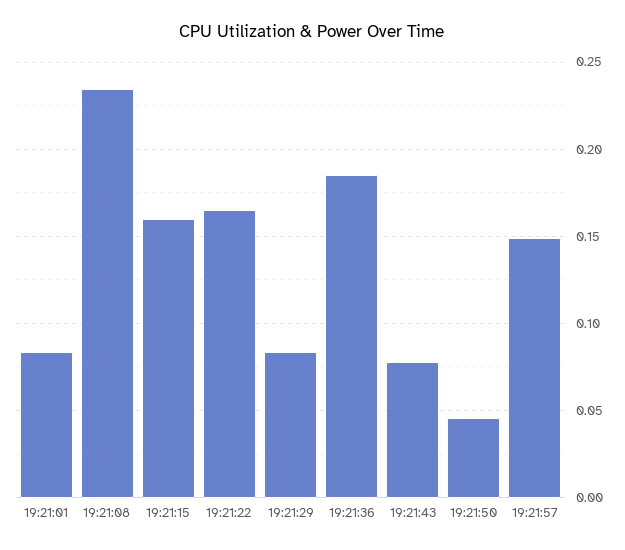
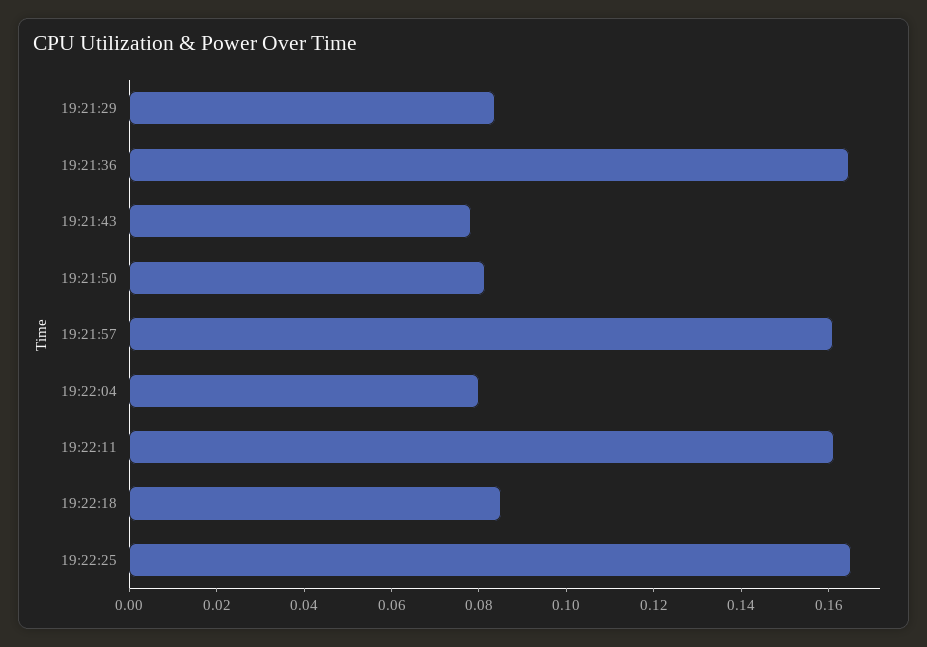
19:21:01: 0.085 -> none
19:21:08: 0.235 -> none
19:21:15: 0.16 -> none
19:21:22: 0.165 -> none
19:21:36: 0.185 -> 0.165
19:21:50: 0.045 -> 0.08
19:21:57: 0.15 -> 0.16
19:22:04: none -> 0.08
19:22:11: none -> 0.16
19:22:18: none -> 0.085
19:22:25: none -> 0.165

